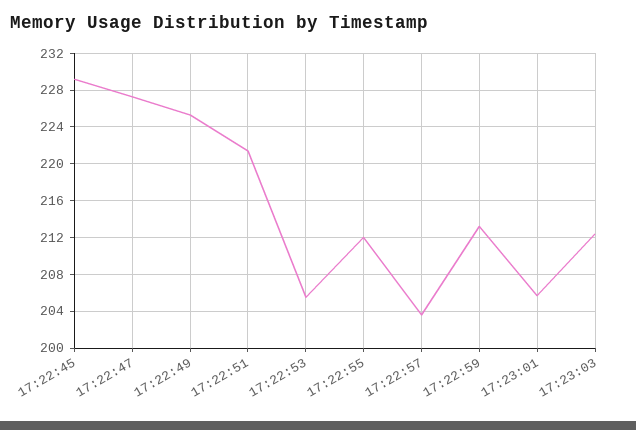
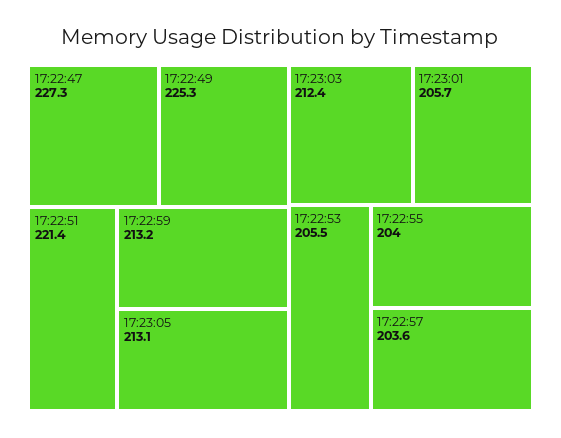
17:22:45: 229 -> none
17:22:55: 212 -> 204
17:23:05: none -> 213.1

